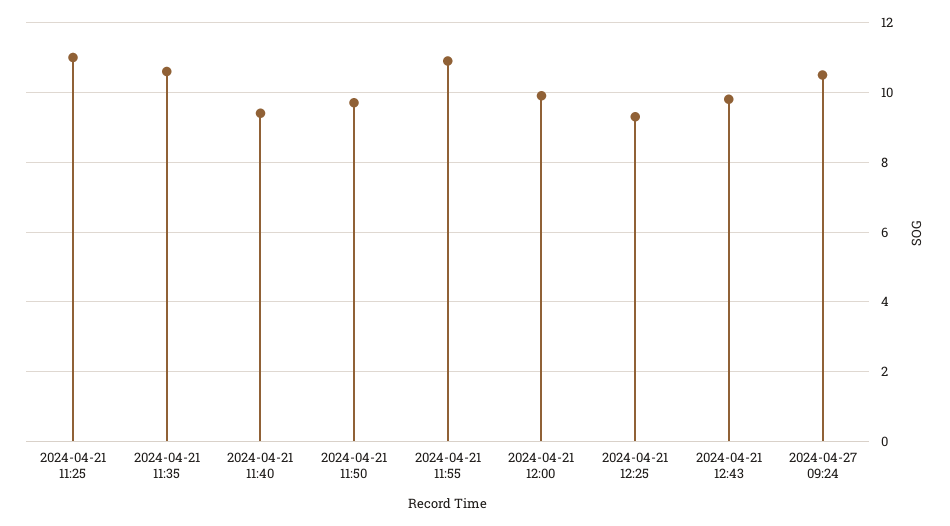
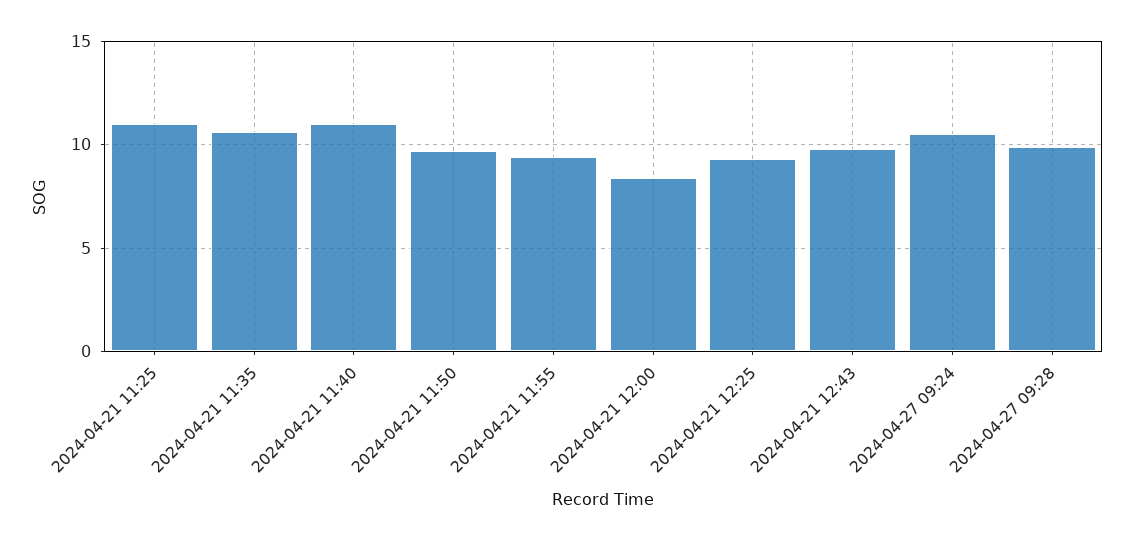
2024-04-21 11:40: 9.5 -> 11
2024-04-21 11:55: 11 -> 9.5
2024-04-21 12:00: 10 -> 8.5
2024-04-27 09:28: none -> 10

